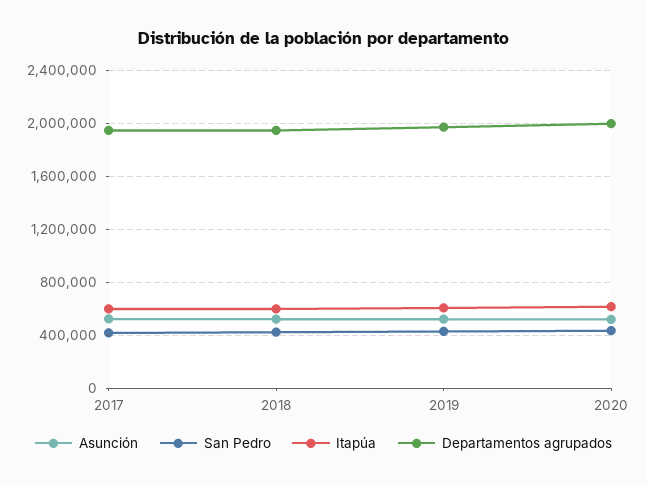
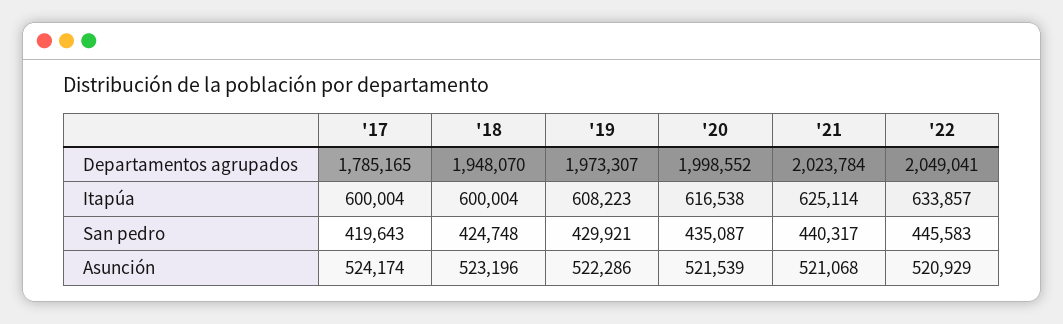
Departamentos agrupados, 2017: 1950000 -> 1785165
Departamentos agrupados, '21: none -> 2023784
Departamentos agrupados, '22: none -> 2049041
Itapúa, '21: none -> 625114
Itapúa, '22: none -> 633857
San Pedro, '21: none -> 440317
San Pedro, '22: none -> 445583
Asunción, '21: none -> 521068
Asunción, '22: none -> 520929

